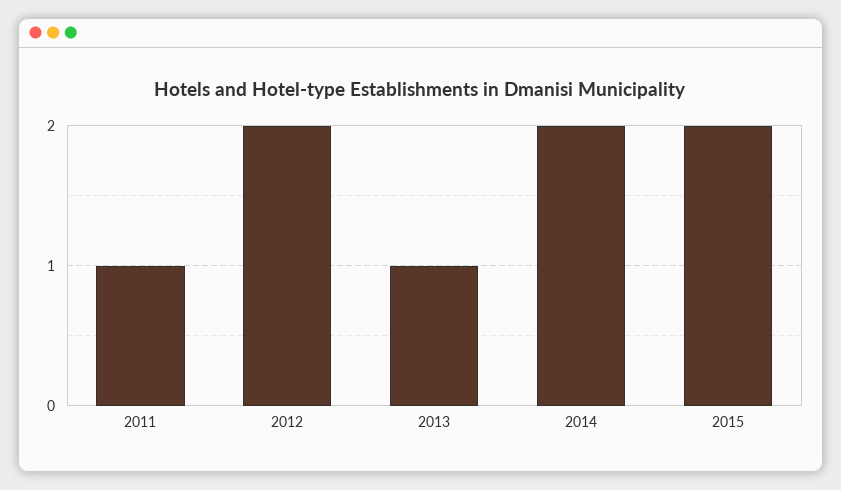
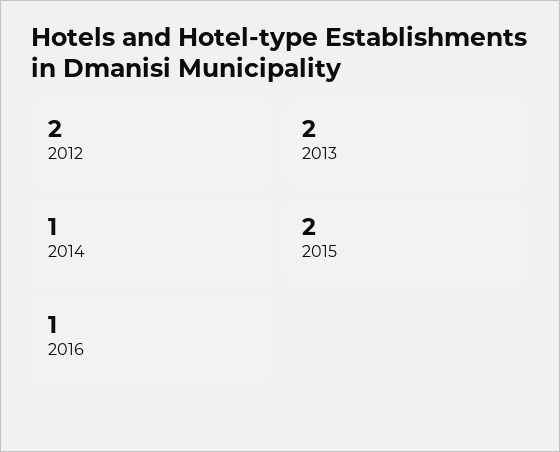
2011: 1 -> none
2013: 1 -> 2
2014: 2 -> 1
2016: none -> 1

